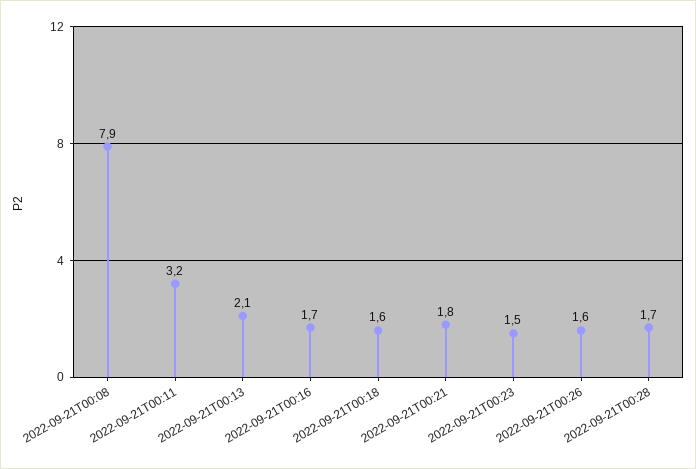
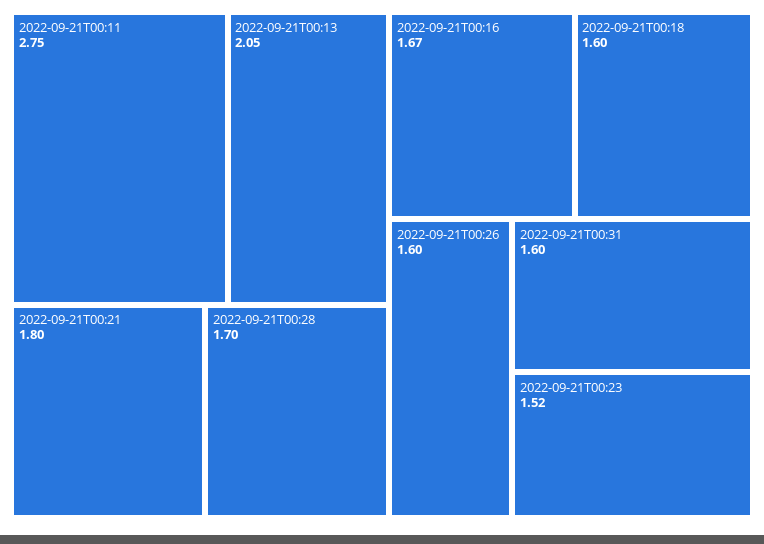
2022-09-21T00:08: 7.9 -> none
2022-09-21T00:11: 3.2 -> 2.75
2022-09-21T00:31: none -> 1.6

